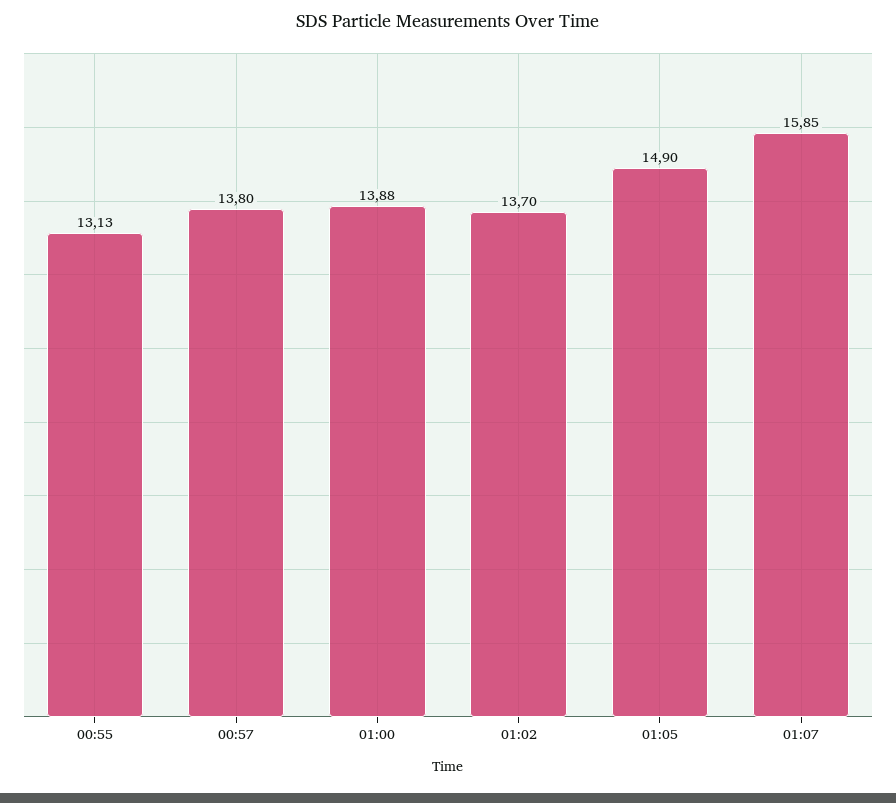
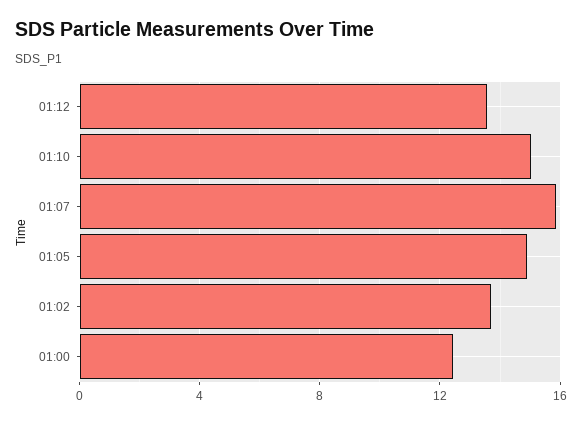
00:55: 13.13 -> none
00:57: 13.8 -> none
01:00: 13.88 -> 12.5
01:12: none -> 13.5
01:10: none -> 15

